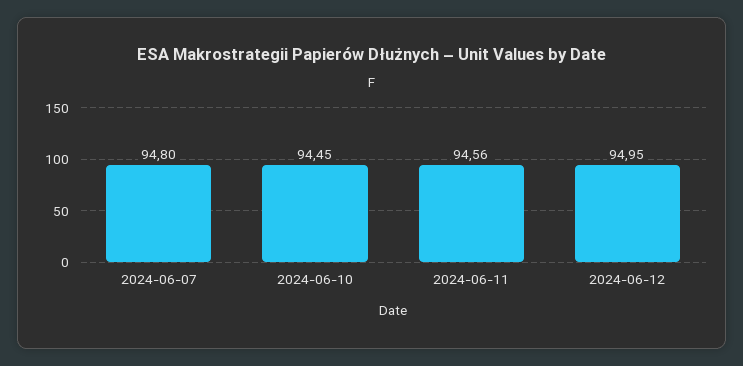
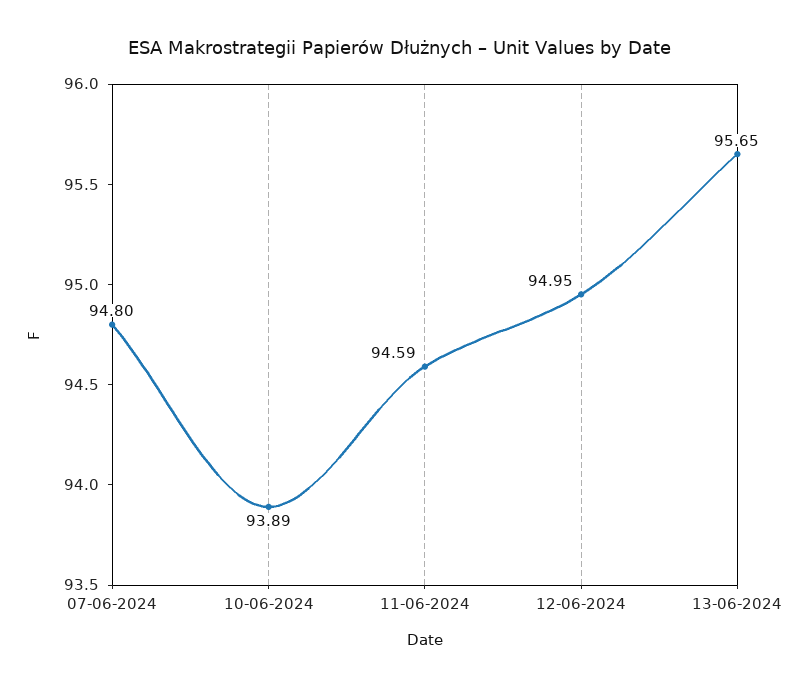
2024-06-10: 94.45 -> 93.89
2024-06-11: 94.56 -> 94.59
13-06-2024: none -> 95.65

